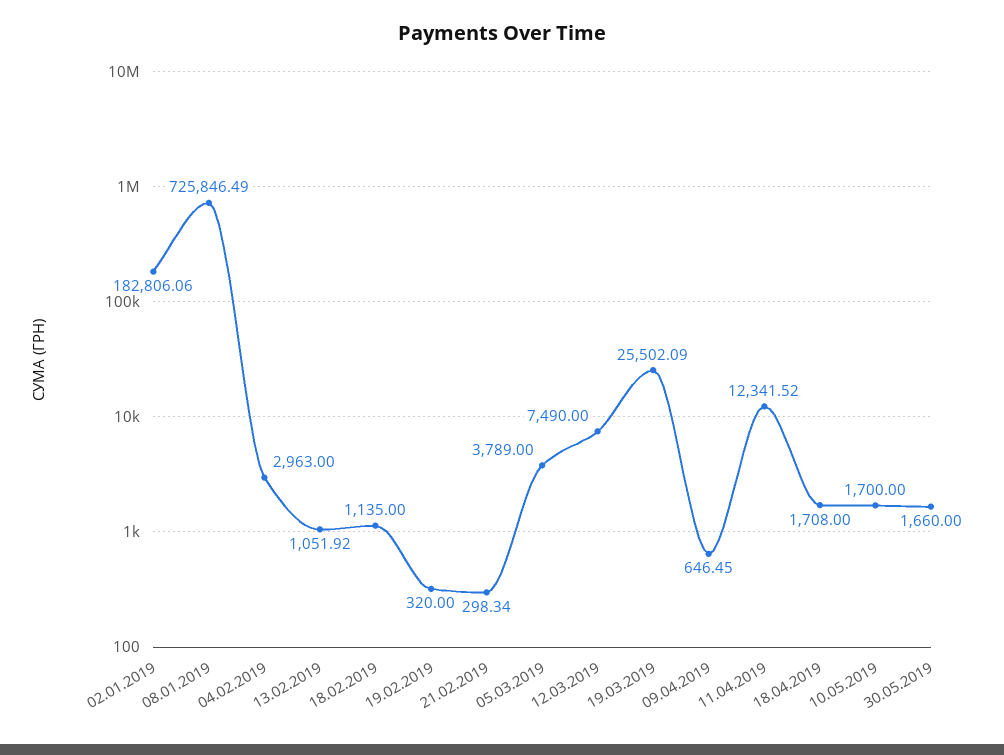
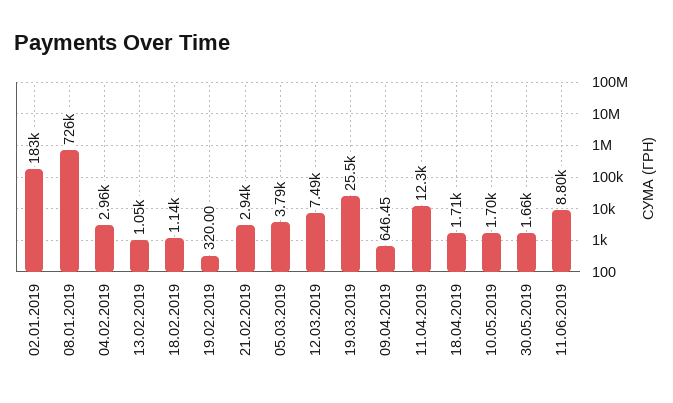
21.02.2019: 298.34 -> 2940
11.06.2019: none -> 8800

